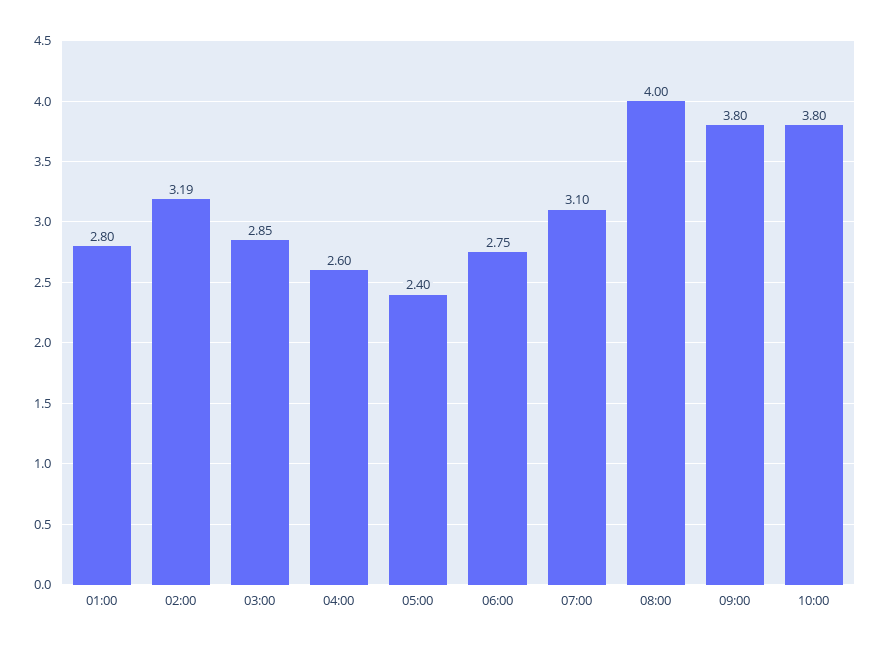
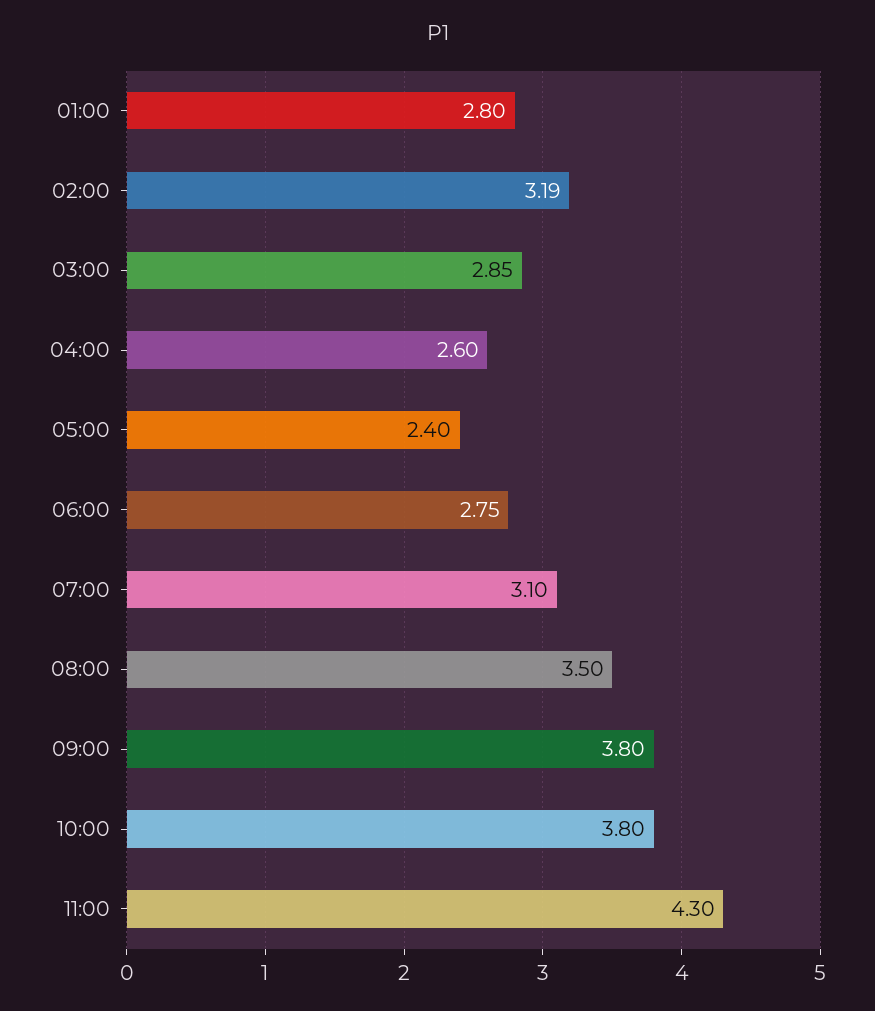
08:00: 4 -> 3.5
11:00: none -> 4.3

